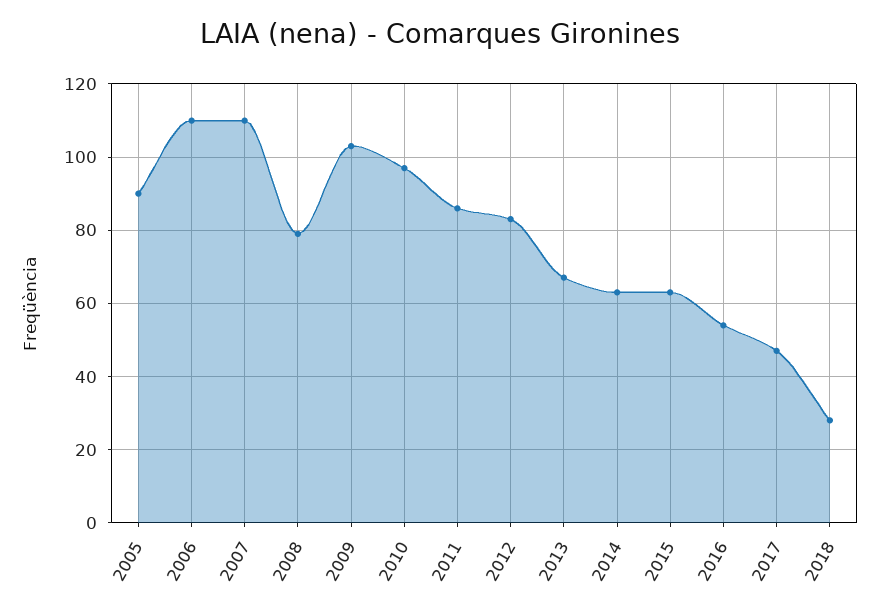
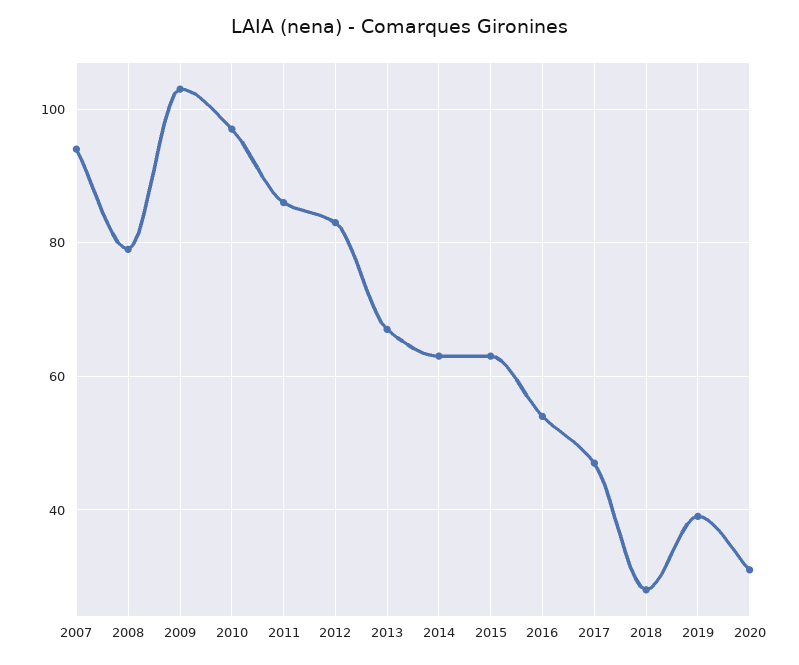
2005: 90 -> none
2006: 110 -> none
2007: 110 -> 95
2019: none -> 40
2020: none -> 30

